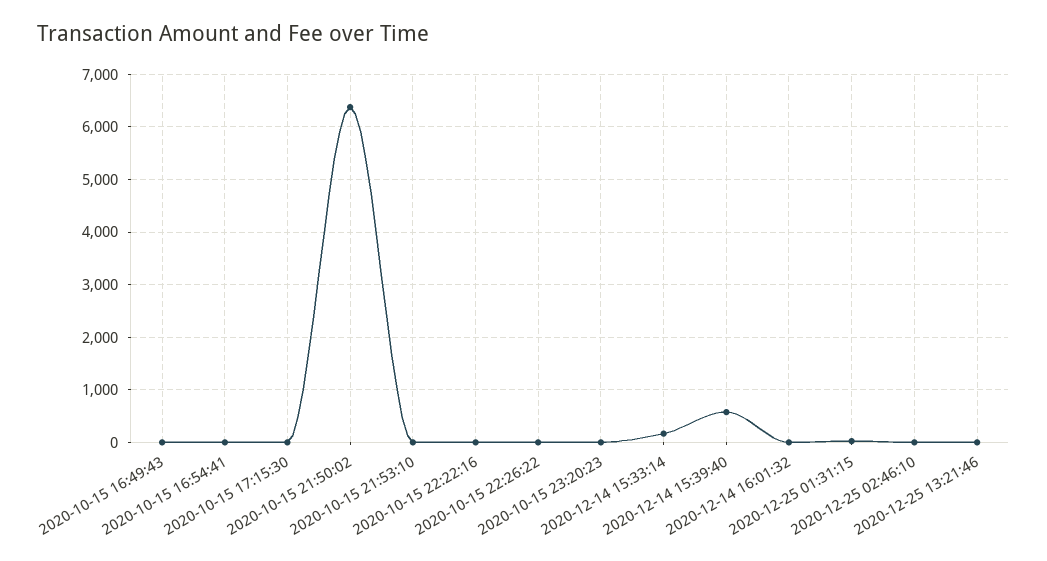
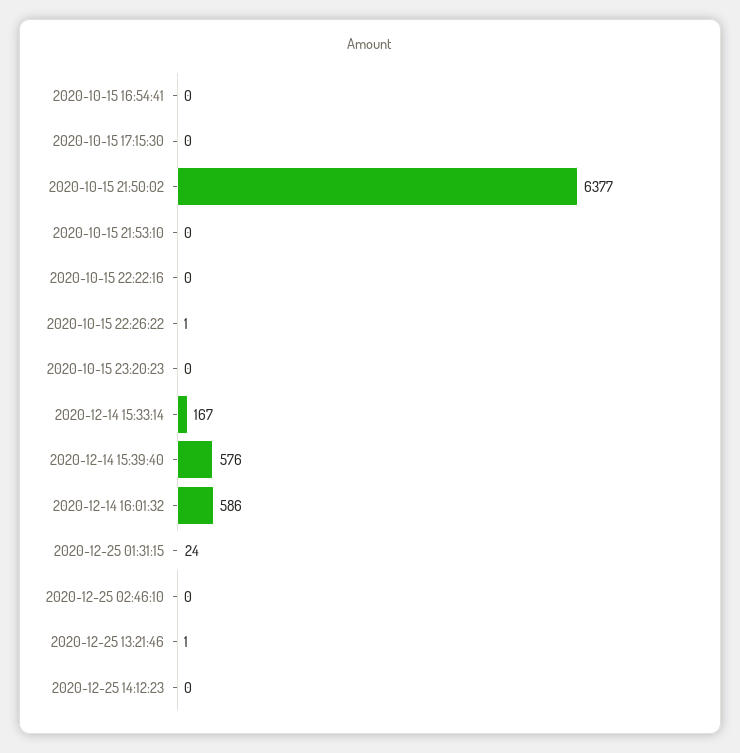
2020-10-15 16:49:43: 0 -> none
2020-12-14 16:01:32: 0 -> 586
2020-12-25 14:12:23: none -> 0

